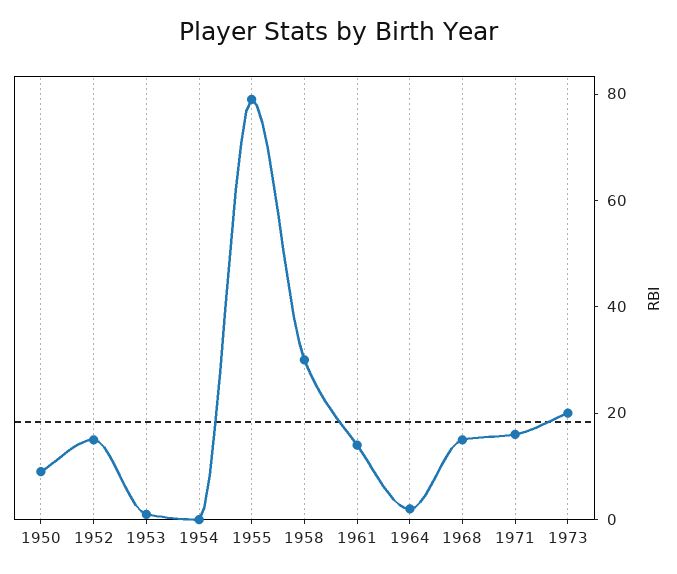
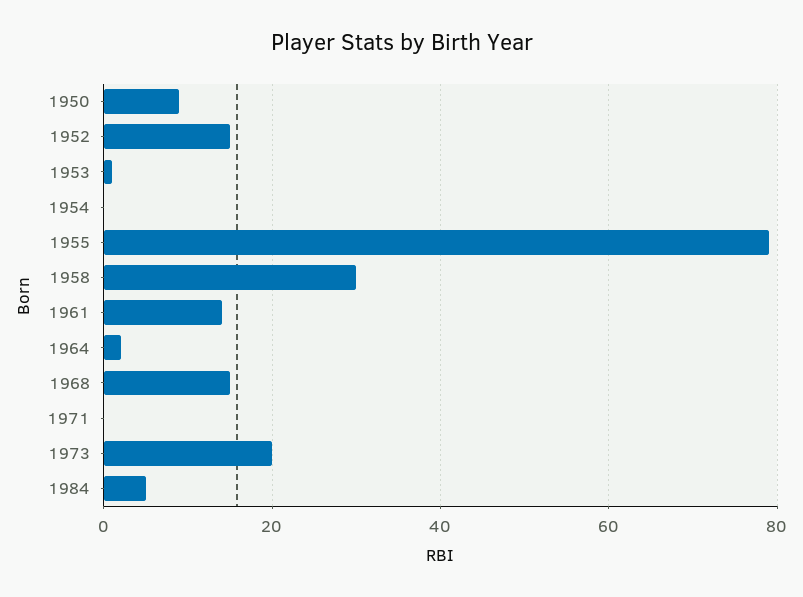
1971: 15 -> 0
1984: none -> 5

